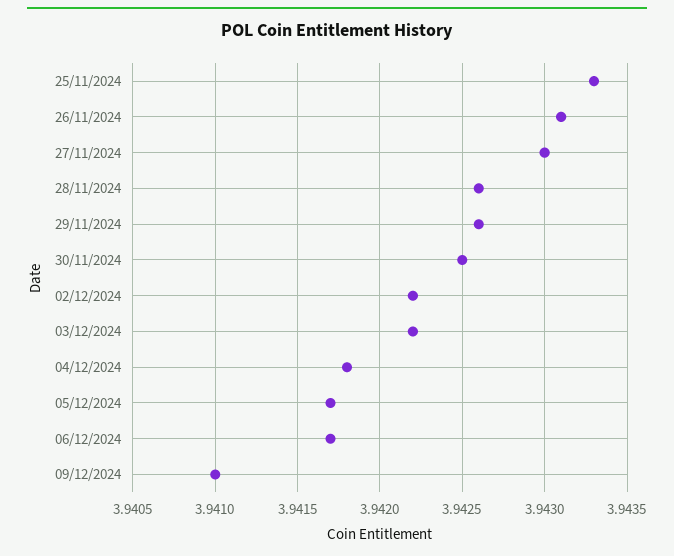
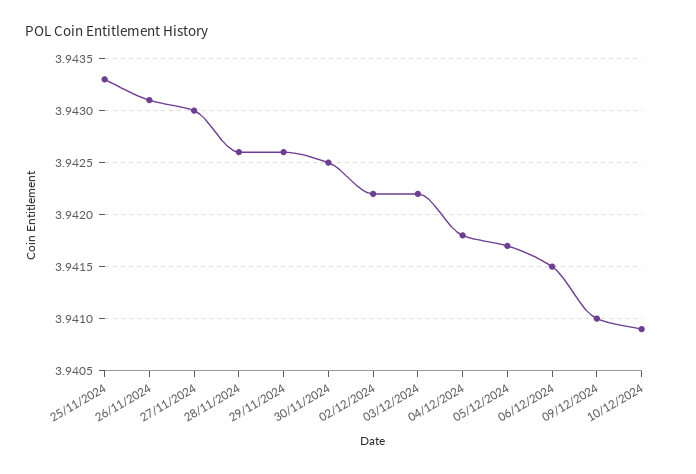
06/12/2024: 3.9417 -> 3.9415
10/12/2024: none -> 3.9409

